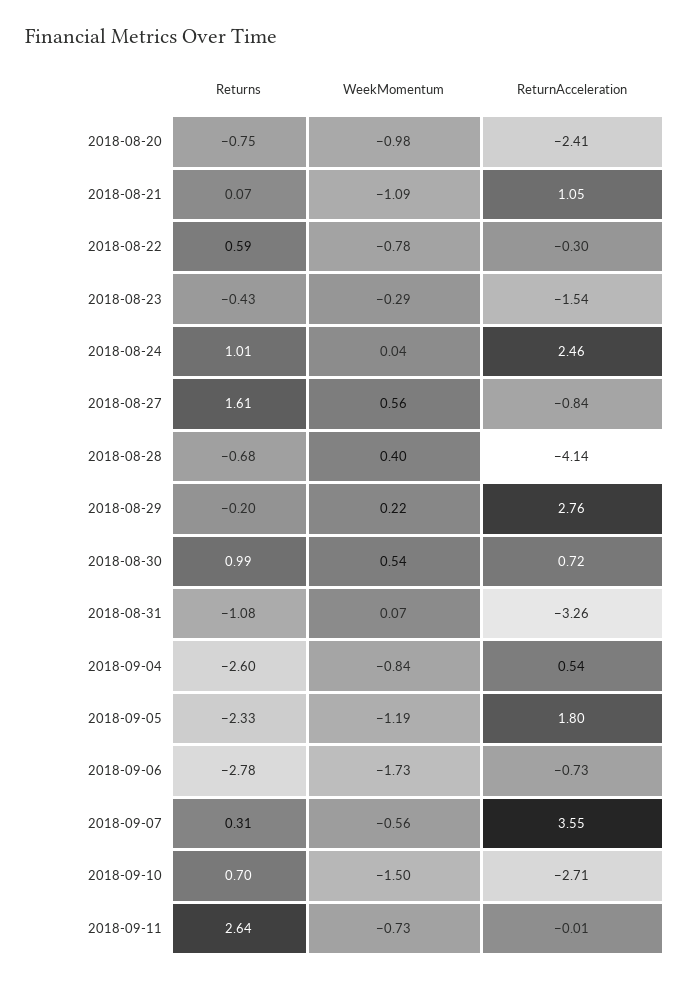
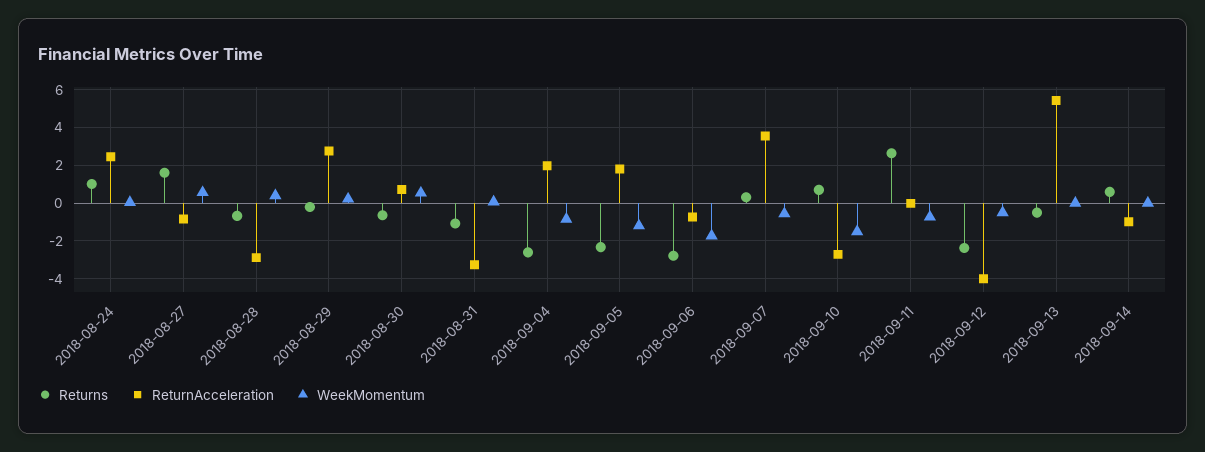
Returns, 2018-08-20: -0.75 -> none
WeekMomentum, 2018-08-20: -0.98 -> none
ReturnAcceleration, 2018-08-20: -2.41 -> none
Returns, 2018-08-21: 0.07 -> none
WeekMomentum, 2018-08-21: -1.09 -> none
ReturnAcceleration, 2018-08-21: 1.05 -> none
Returns, 2018-08-22: 0.59 -> none
WeekMomentum, 2018-08-22: -0.78 -> none
ReturnAcceleration, 2018-08-22: -0.3 -> none
Returns, 2018-08-23: -0.43 -> none
WeekMomentum, 2018-08-23: -0.29 -> none
ReturnAcceleration, 2018-08-23: -1.54 -> none
ReturnAcceleration, 2018-08-28: -4.14 -> -3
Returns, 2018-08-30: 0.99 -> -0.5
ReturnAcceleration, 2018-09-04: 0.54 -> 2
Returns, 2018-09-12: none -> -2.5
ReturnAcceleration, 2018-09-12: none -> -4
WeekMomentum, 2018-09-12: none -> -0.5
Returns, 2018-09-13: none -> -0.5
ReturnAcceleration, 2018-09-13: none -> 5.5
WeekMomentum, 2018-09-13: none -> 0
Returns, 2018-09-14: none -> 0.5
ReturnAcceleration, 2018-09-14: none -> -1
WeekMomentum, 2018-09-14: none -> 0

